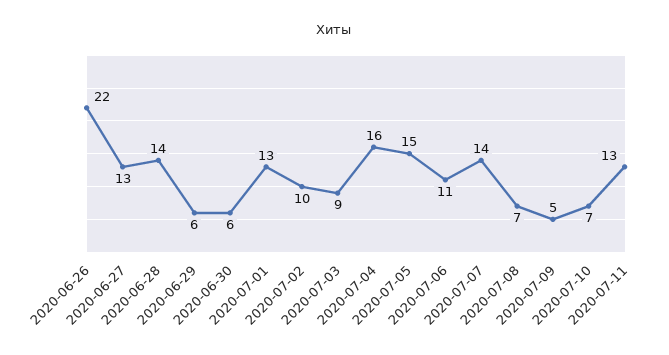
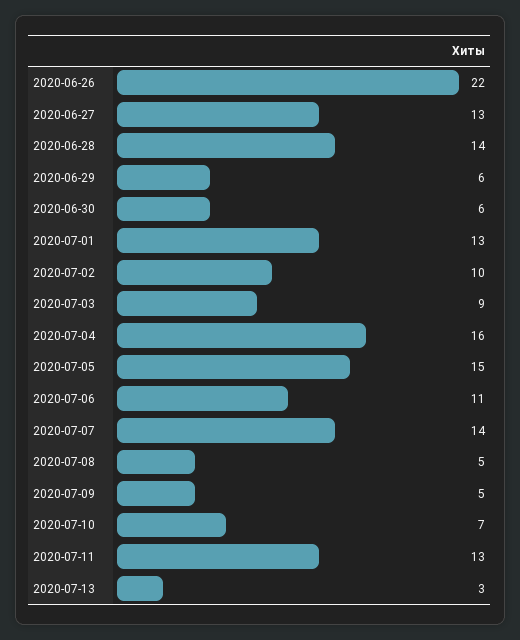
2020-07-08: 7 -> 5
2020-07-13: none -> 3

